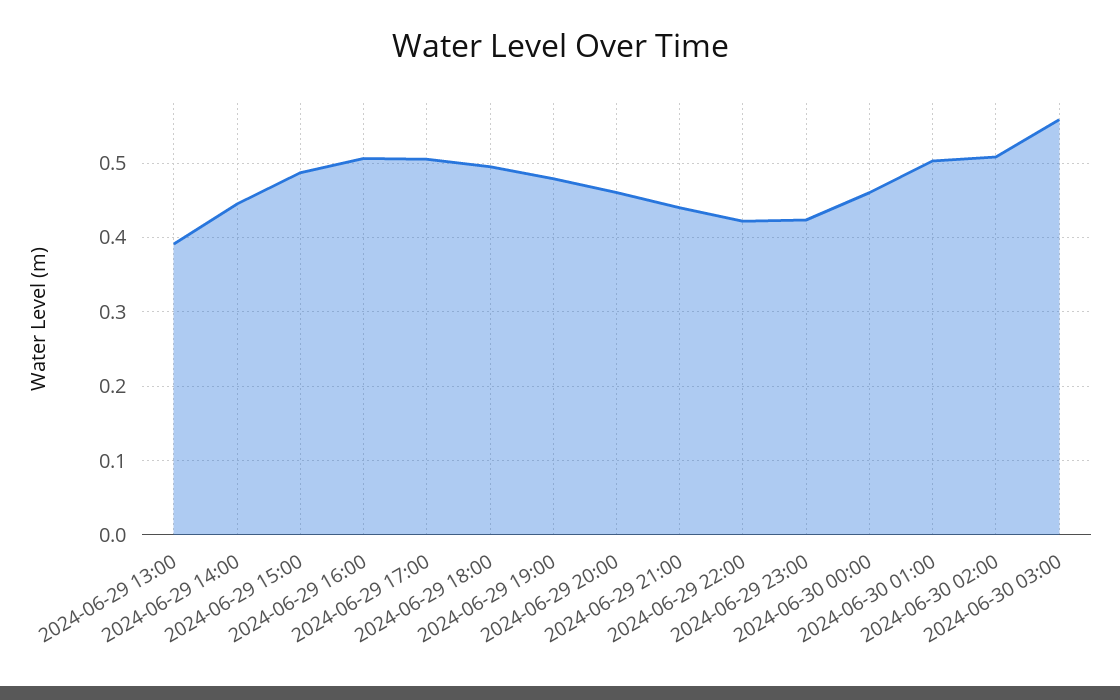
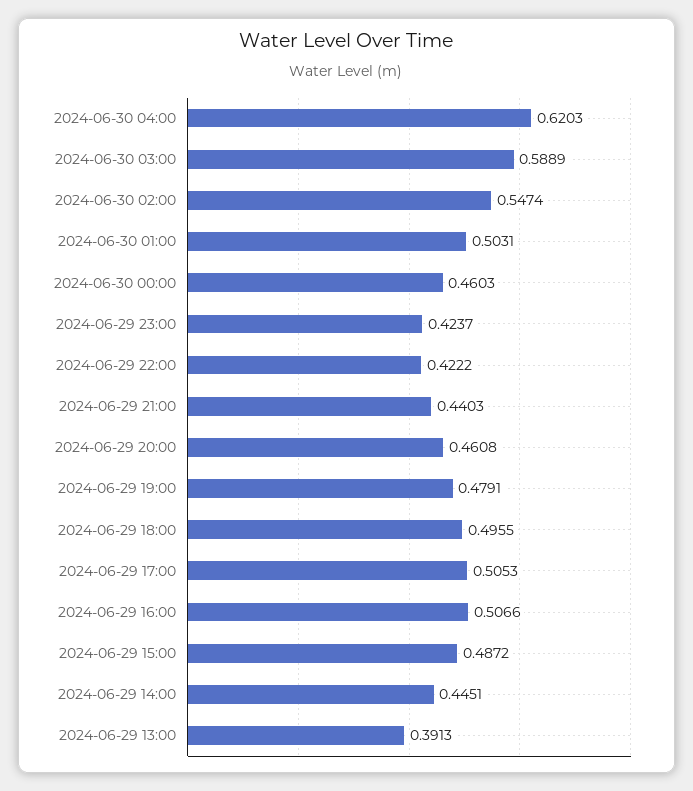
2024-06-30 02:00: 0.51 -> 0.5474
2024-06-30 03:00: 0.56 -> 0.5889
2024-06-30 04:00: none -> 0.6203

